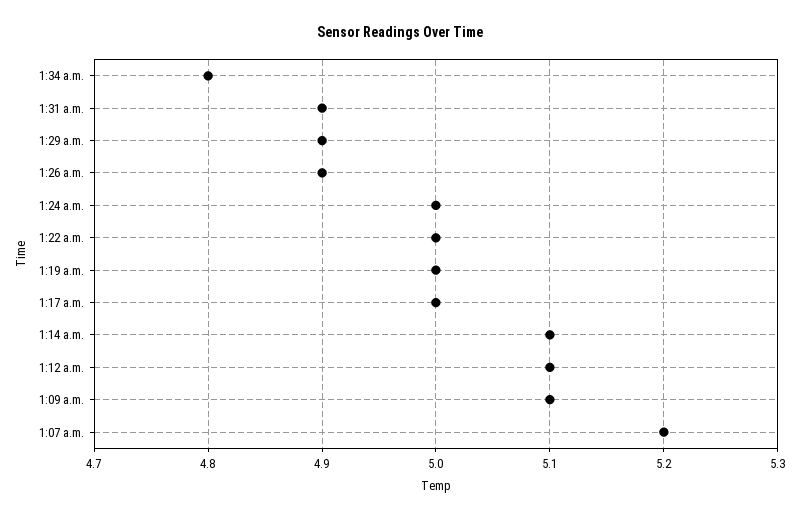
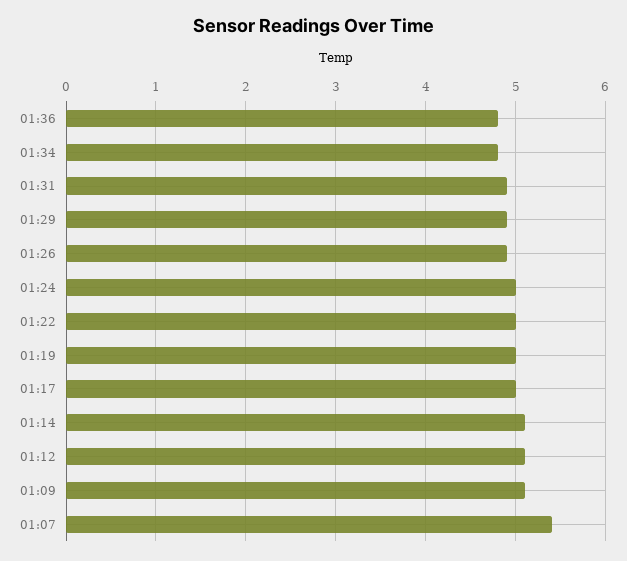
1:07 a.m.: 5.2 -> 5.4
01:36: none -> 4.8

